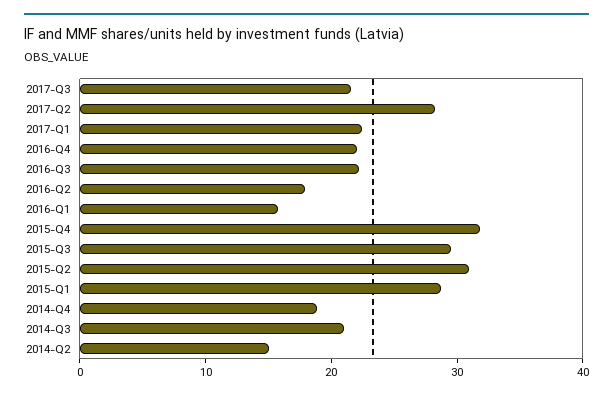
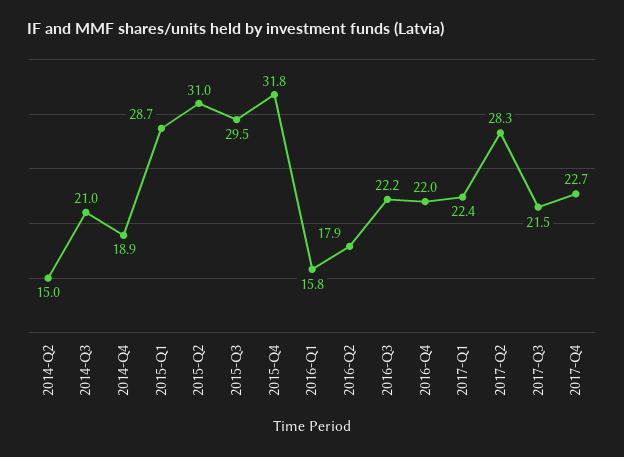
2017-Q4: none -> 22.7

